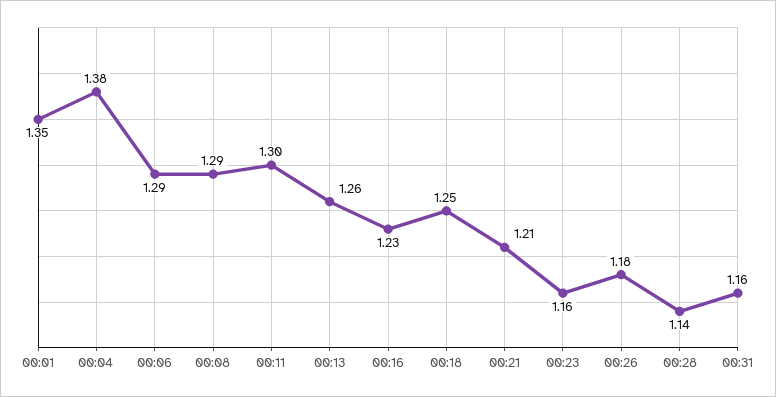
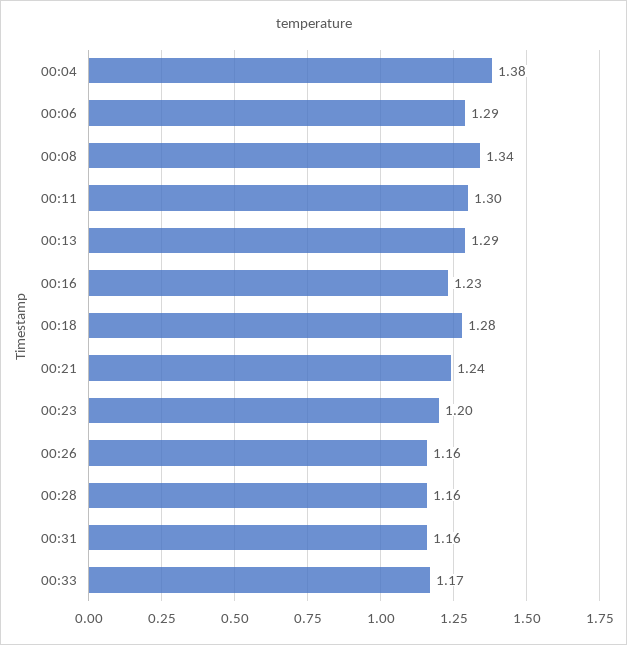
00:01: 1.35 -> none
00:08: 1.29 -> 1.34
00:13: 1.26 -> 1.29
00:18: 1.25 -> 1.28
00:21: 1.21 -> 1.24
00:23: 1.16 -> 1.2
00:26: 1.18 -> 1.16
00:28: 1.14 -> 1.16
00:33: none -> 1.17

